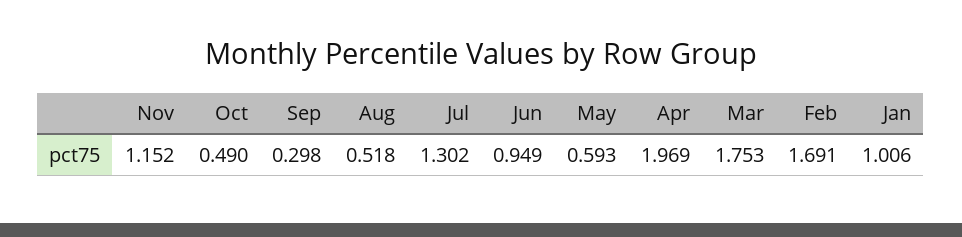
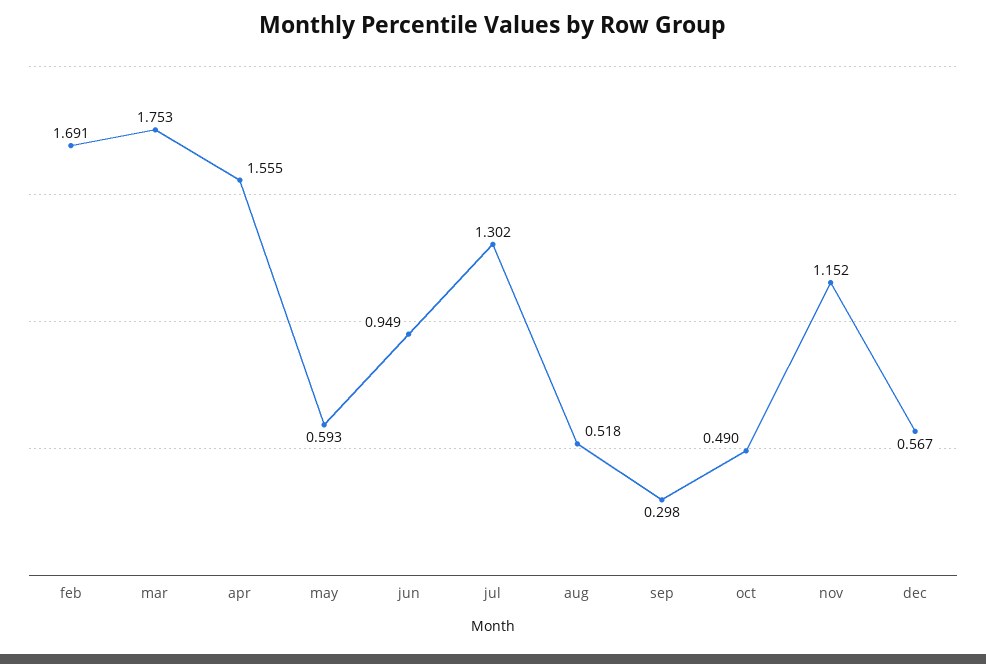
Apr: 1.969 -> 1.555
Jan: 1.006 -> none
dec: none -> 0.567

